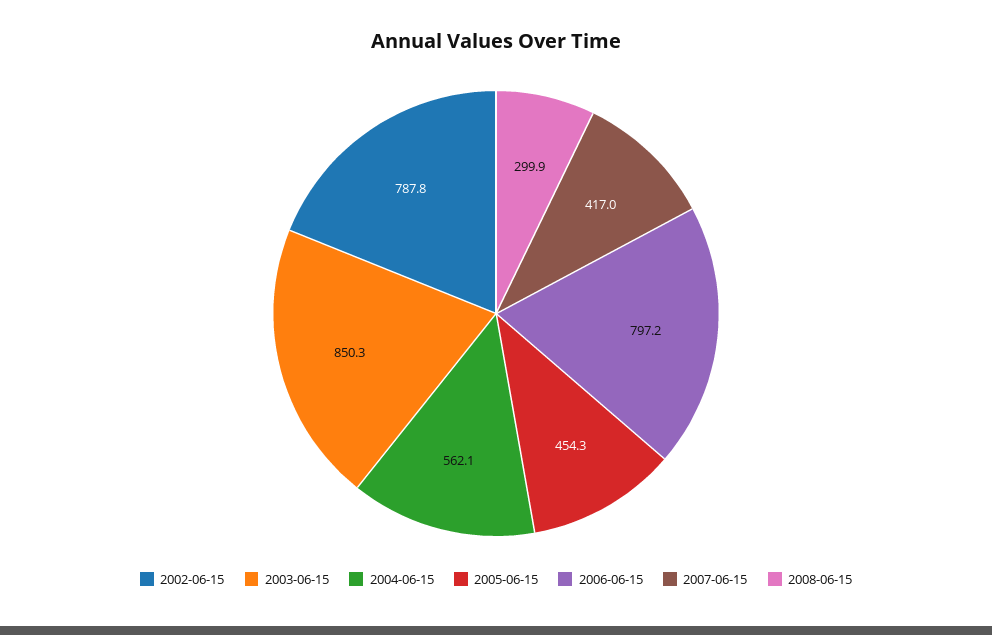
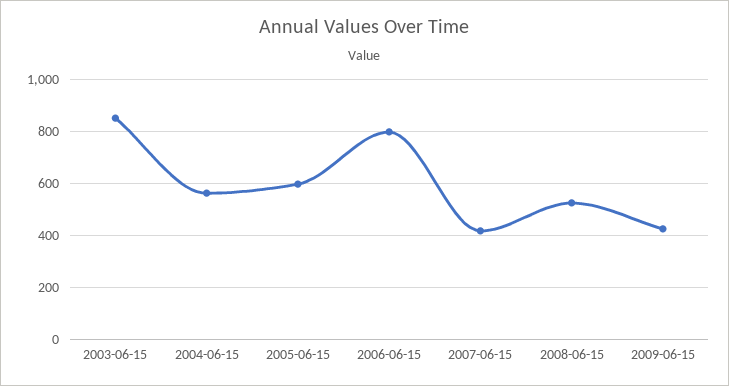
2002-06-15: 787.8 -> none
2005-06-15: 454.3 -> 600
2008-06-15: 299.9 -> 525
2009-06-15: none -> 425

